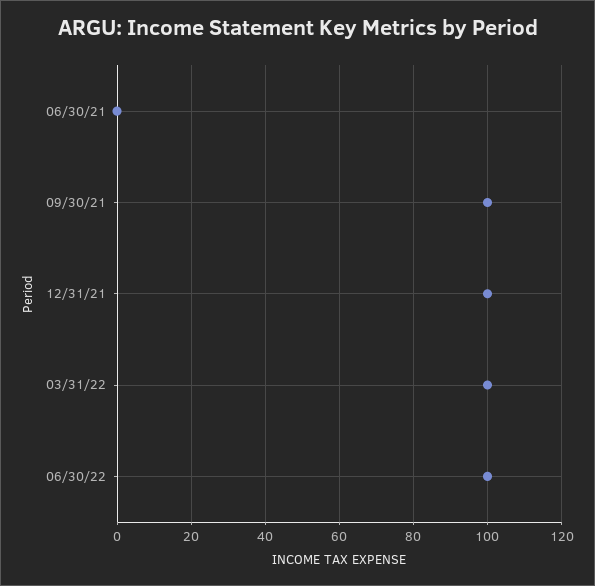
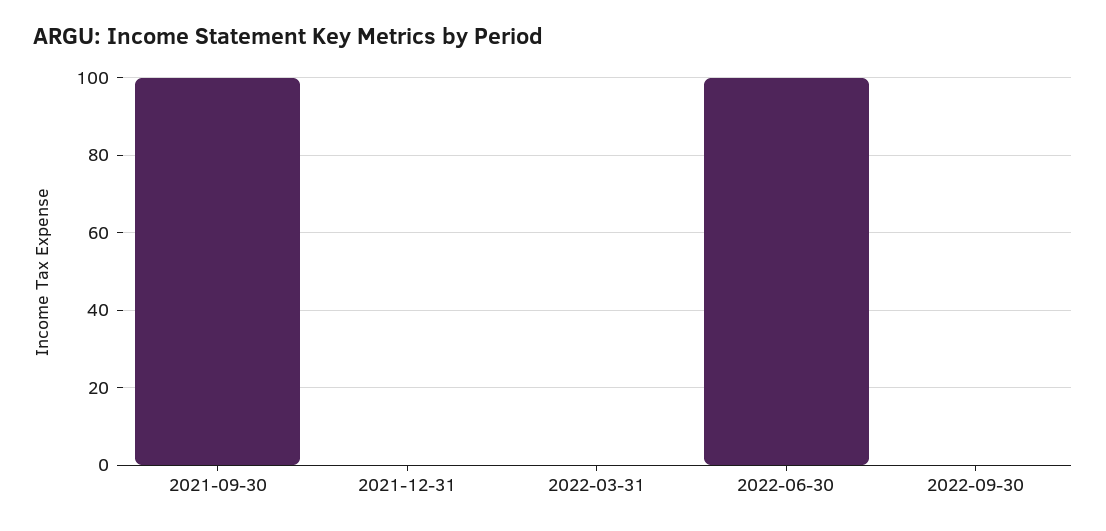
06/30/21: 0 -> none
12/31/21: 100 -> 0
03/31/22: 100 -> 0
2022-09-30: none -> 0

